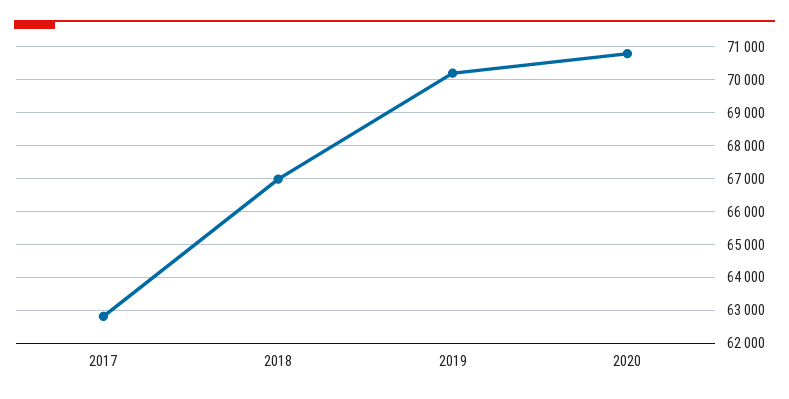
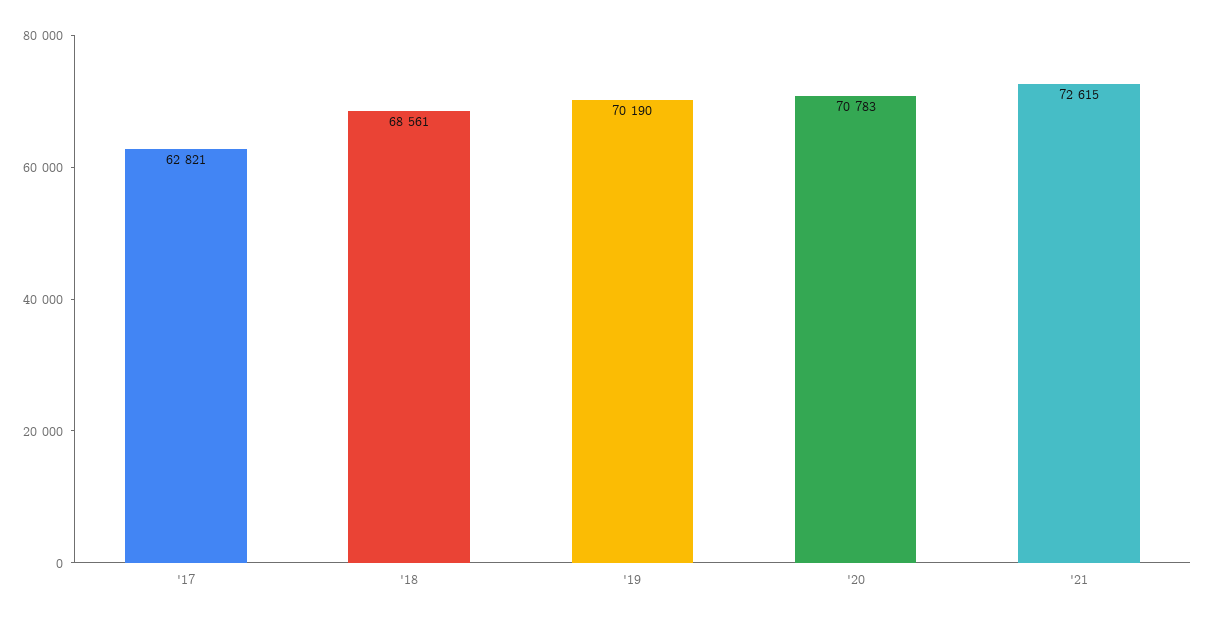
2018: 67000 -> 68561
'21: none -> 72615

